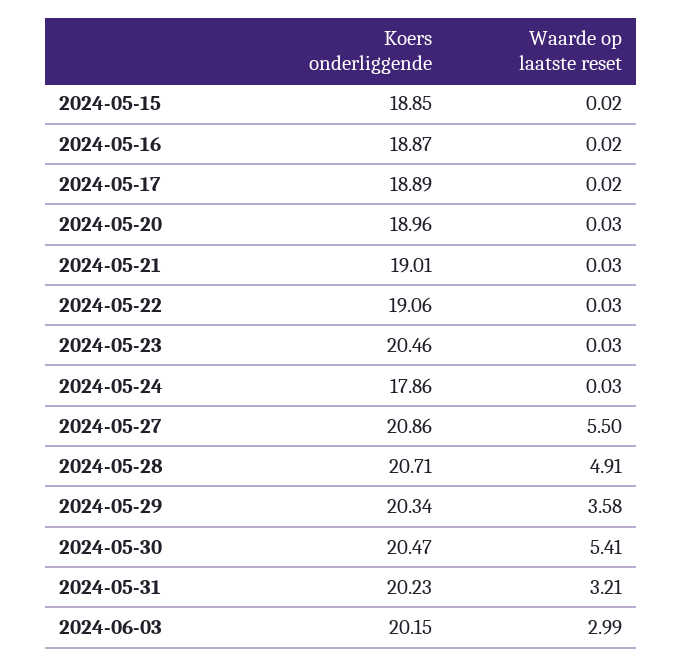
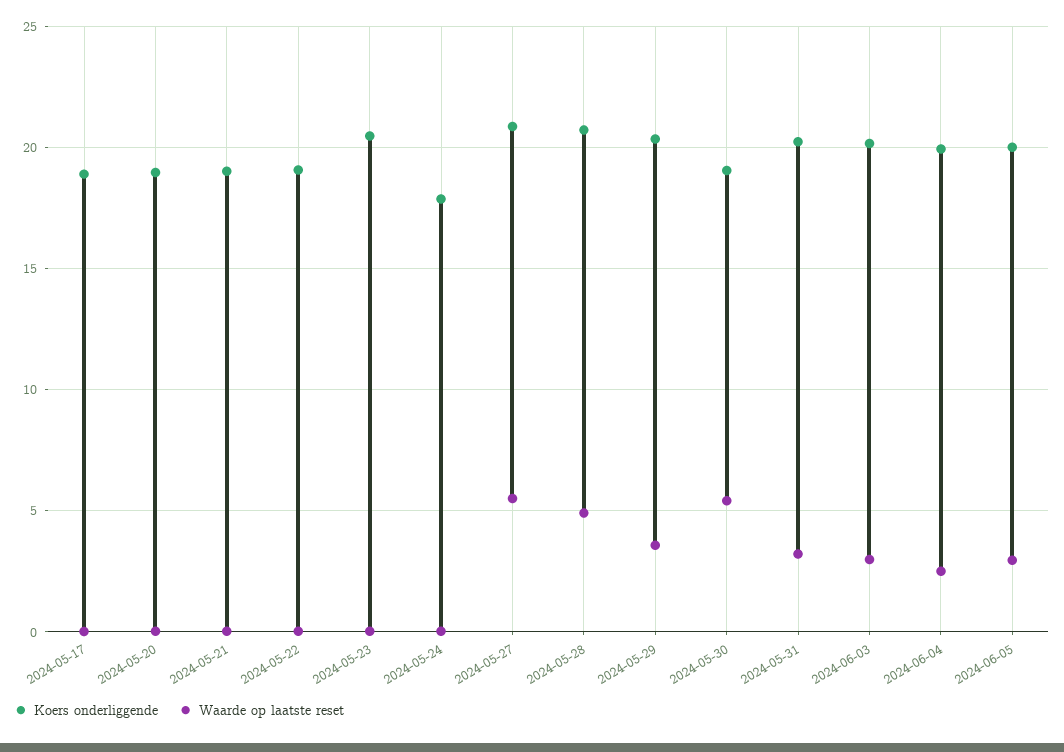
Koers onderliggende, 2024-05-15: 18.85 -> none
Waarde op laatste reset, 2024-05-15: 0.02 -> none
Koers onderliggende, 2024-05-16: 18.87 -> none
Waarde op laatste reset, 2024-05-16: 0.02 -> none
Koers onderliggende, 2024-05-30: 20.47 -> 19
Koers onderliggende, 2024-06-04: none -> 20
Waarde op laatste reset, 2024-06-04: none -> 2.5
Koers onderliggende, 2024-06-05: none -> 20
Waarde op laatste reset, 2024-06-05: none -> 3

